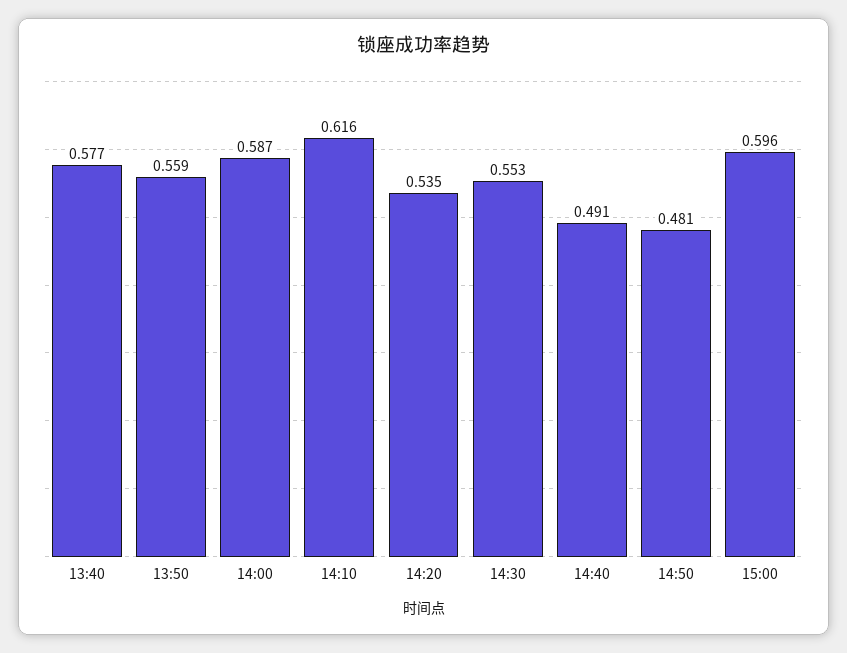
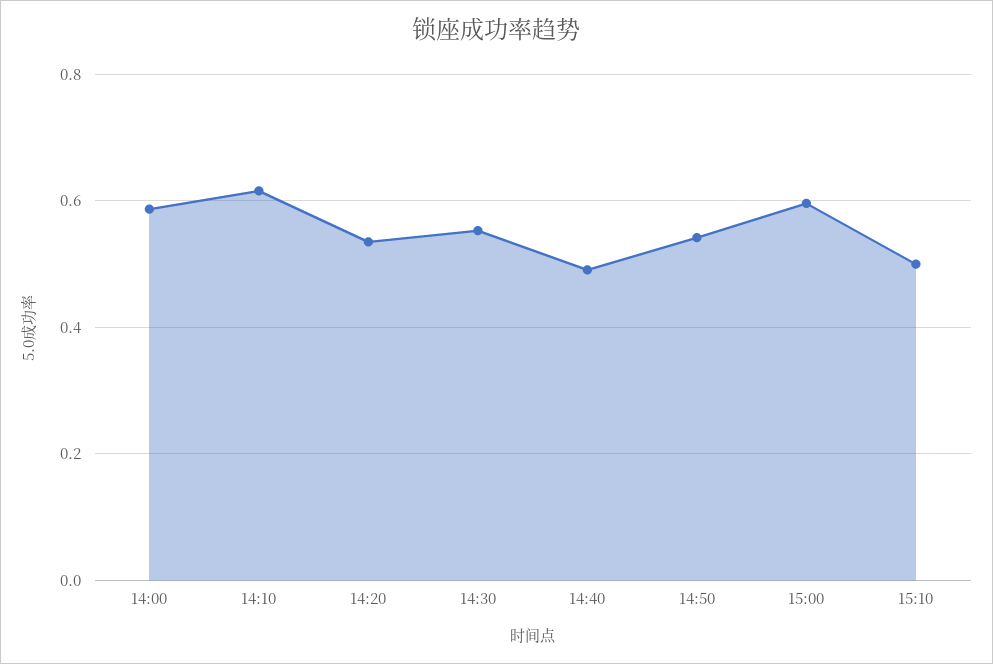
13:40: 0.577 -> none
13:50: 0.559 -> none
14:50: 0.481 -> 0.54
15:10: none -> 0.5

